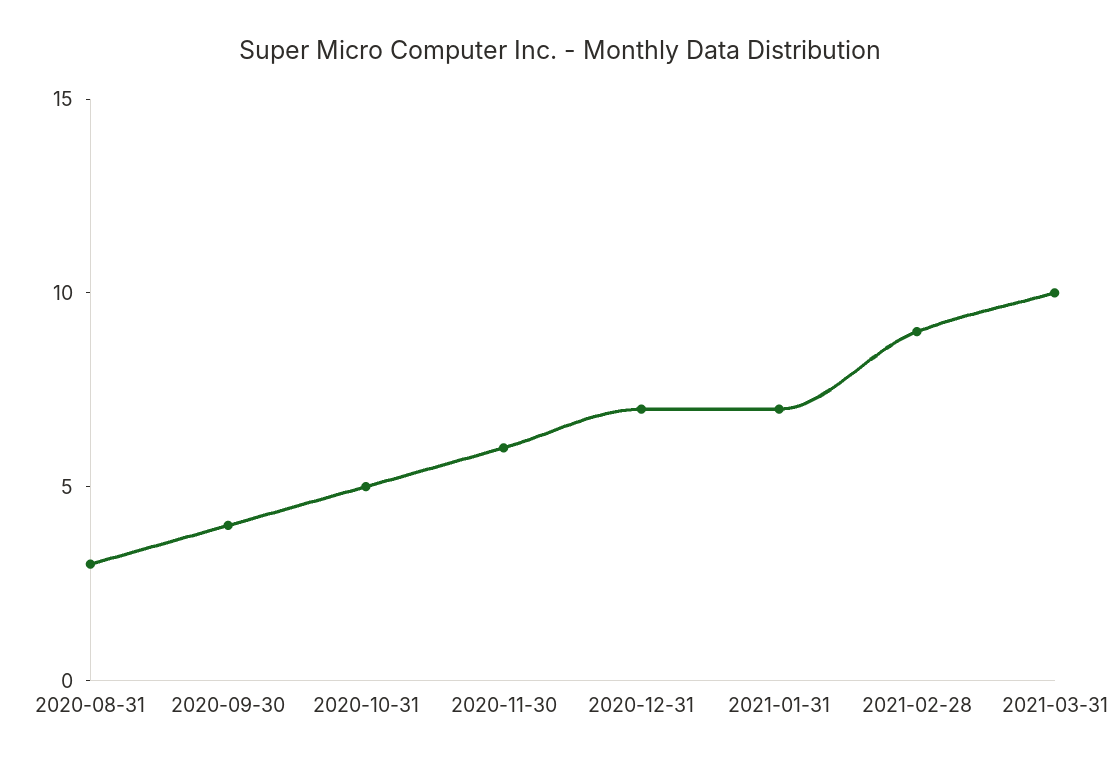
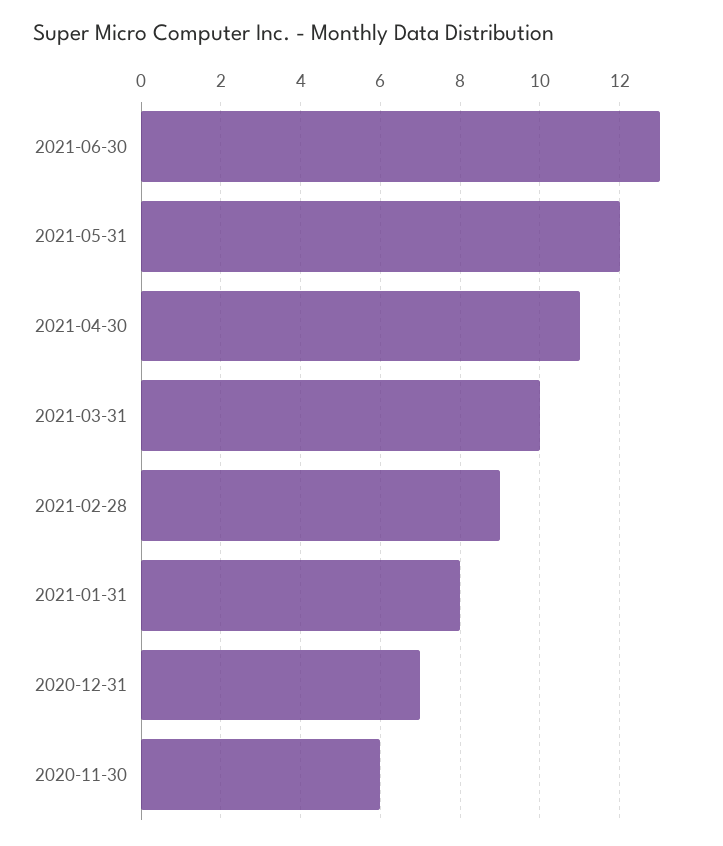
2020-08-31: 3 -> none
2020-09-30: 4 -> none
2020-10-31: 5 -> none
2021-01-31: 7 -> 8
2021-06-30: none -> 13
2021-05-31: none -> 12
2021-04-30: none -> 11

